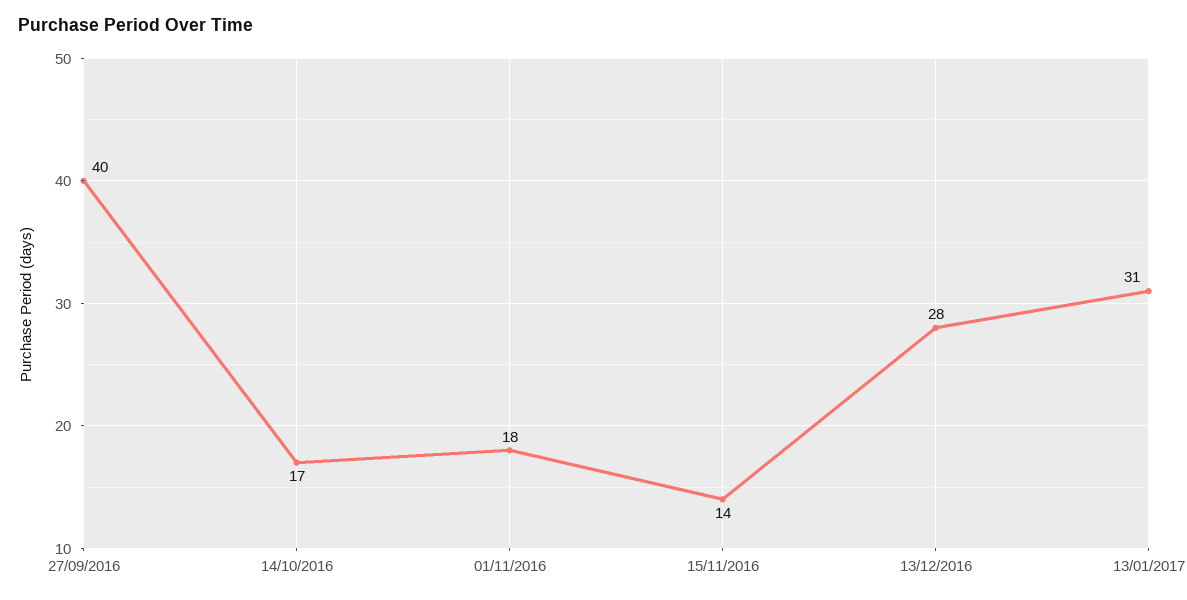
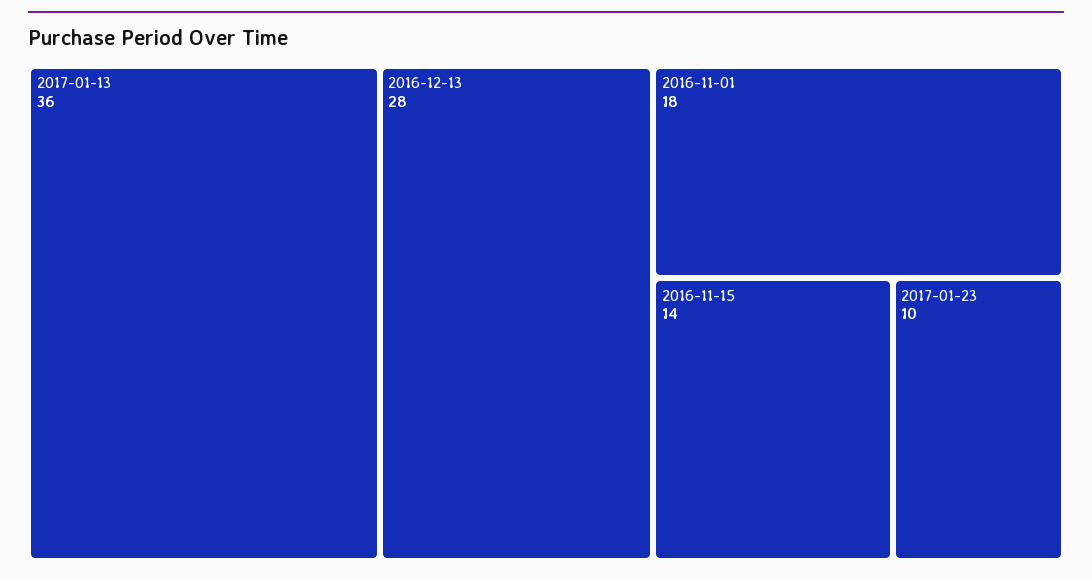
27/09/2016: 40 -> none
14/10/2016: 17 -> none
13/01/2017: 31 -> 36
2017-01-23: none -> 10

